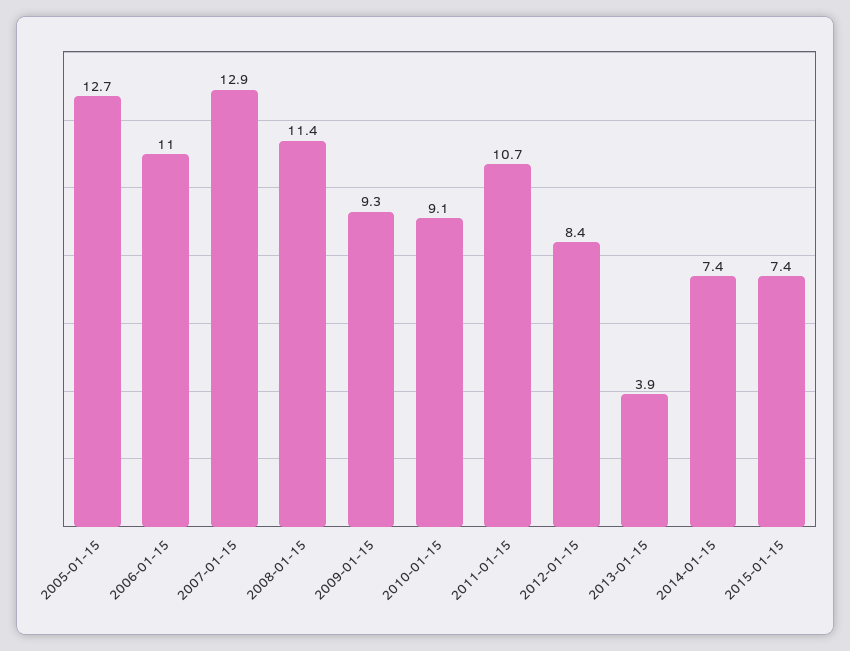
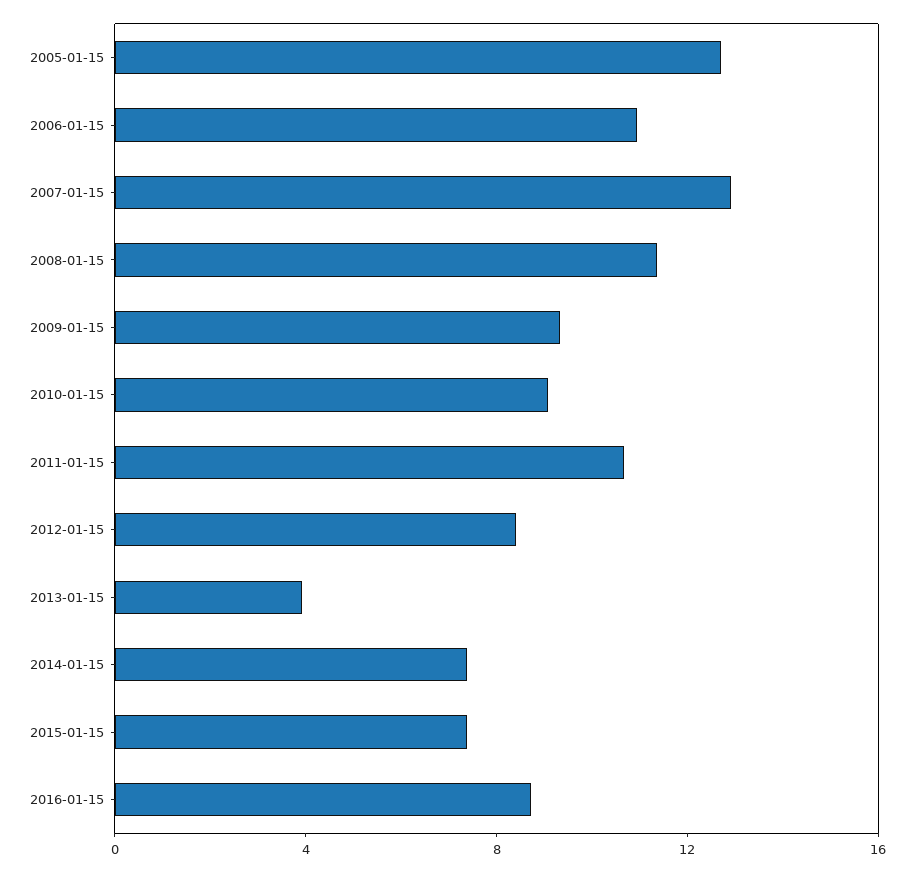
2016-01-15: none -> 9

